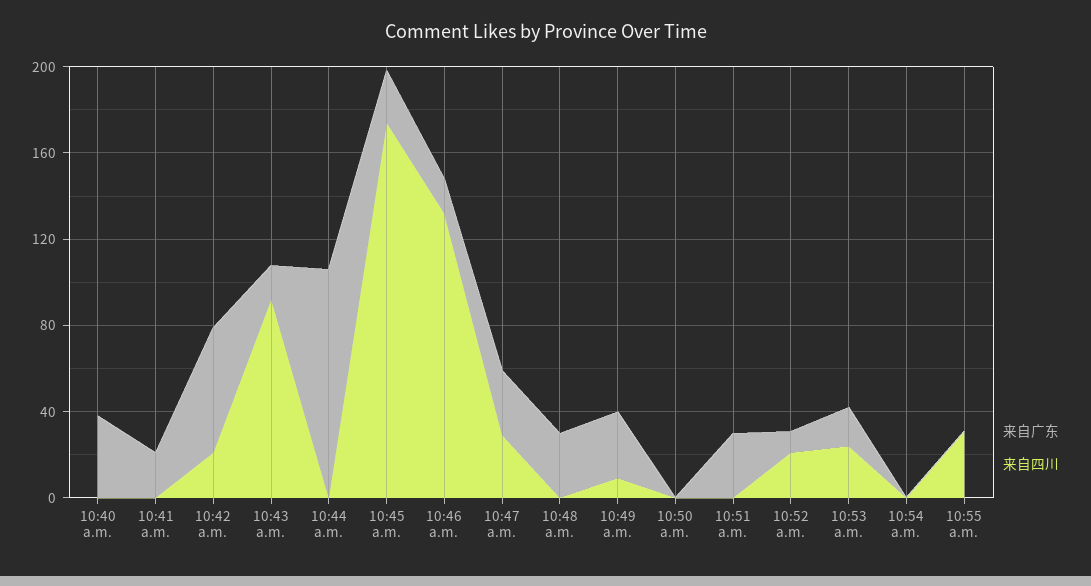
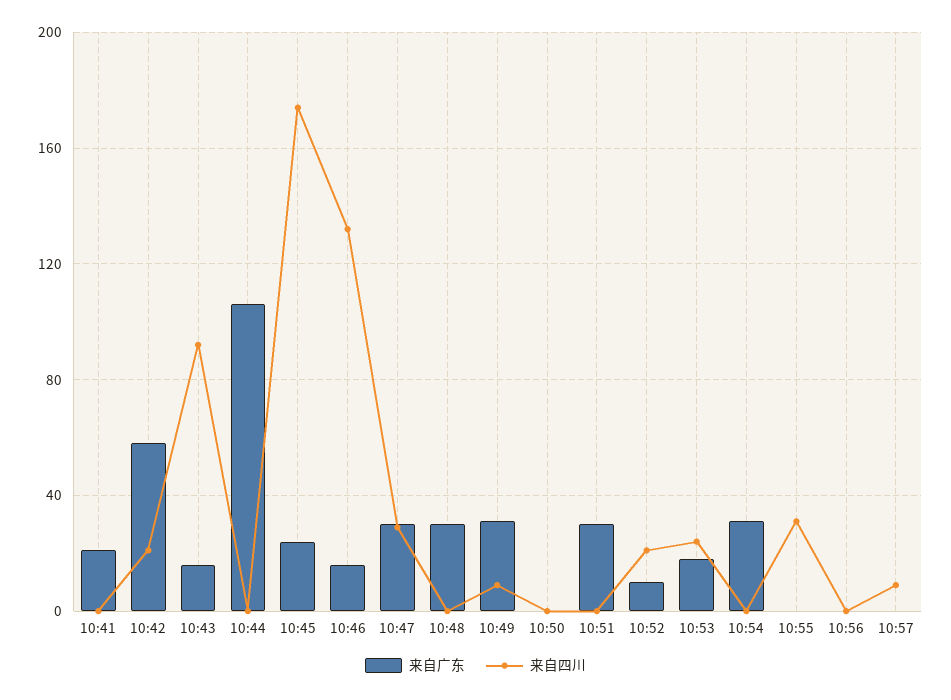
来自广东, 10:40 a.m.: 40 -> none
来自四川, 10:40 a.m.: 0 -> none
来自广东, 10:54 a.m.: 0 -> 30
来自广东, 10:56: none -> 0
来自四川, 10:56: none -> 0
来自广东, 10:57: none -> 0
来自四川, 10:57: none -> 10

